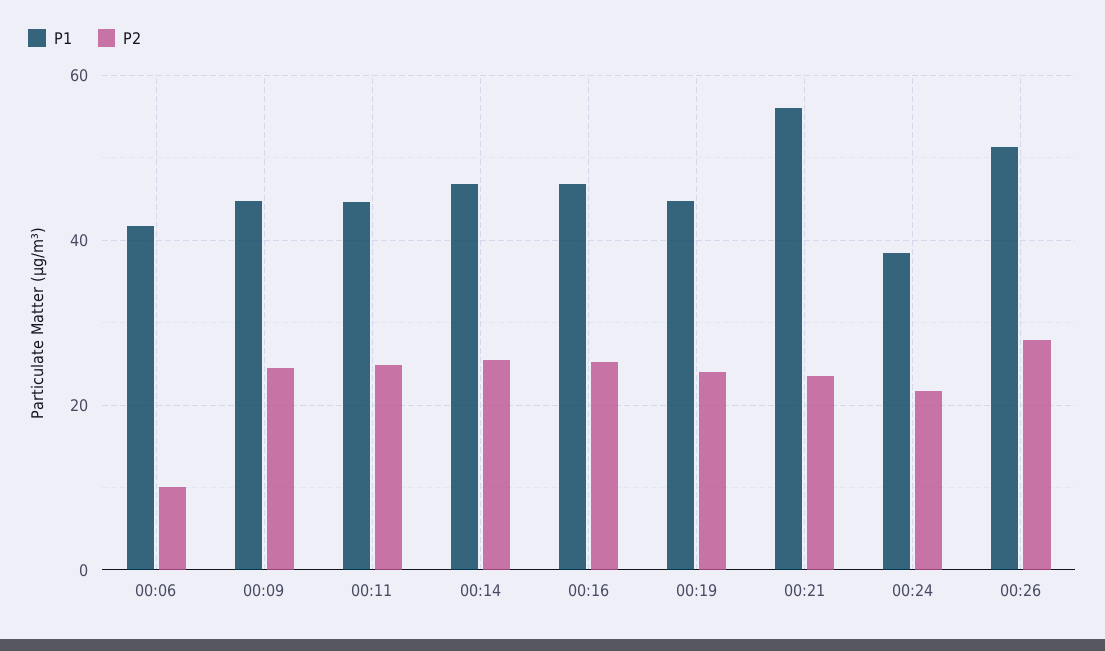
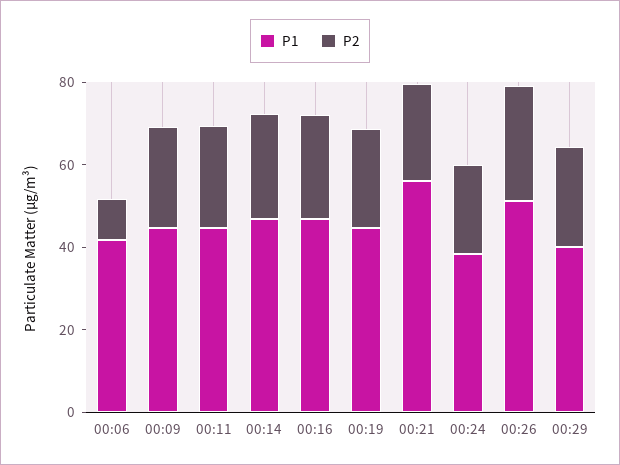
P1, 00:29: none -> 40
P2, 00:29: none -> 25

